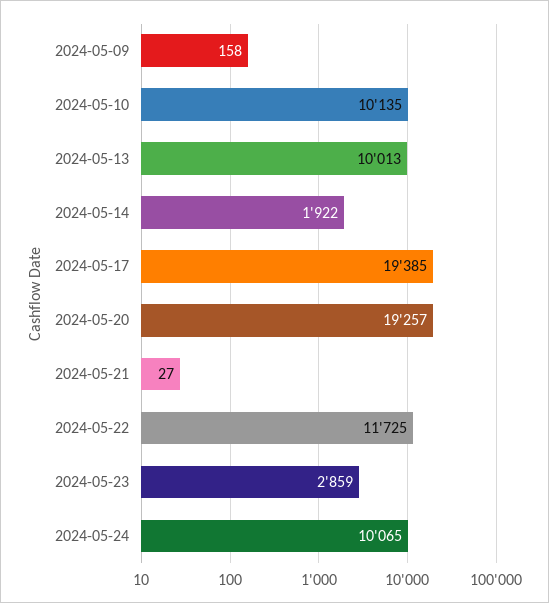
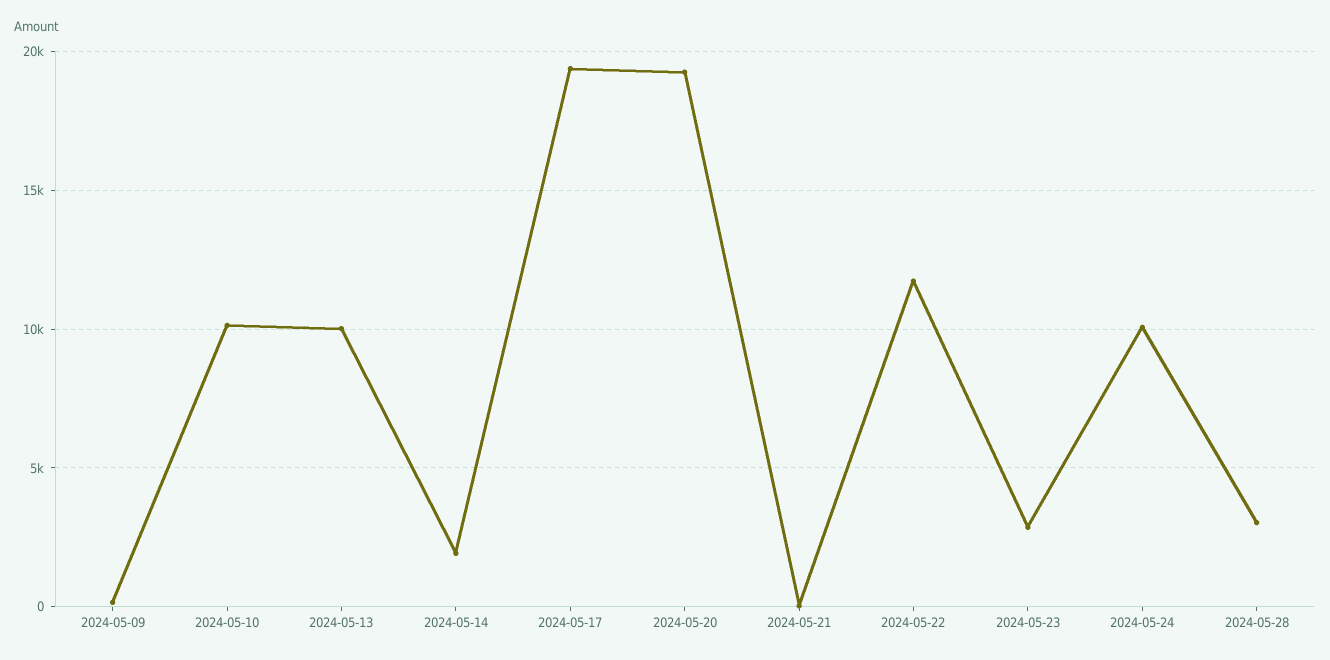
2024-05-28: none -> 3000

